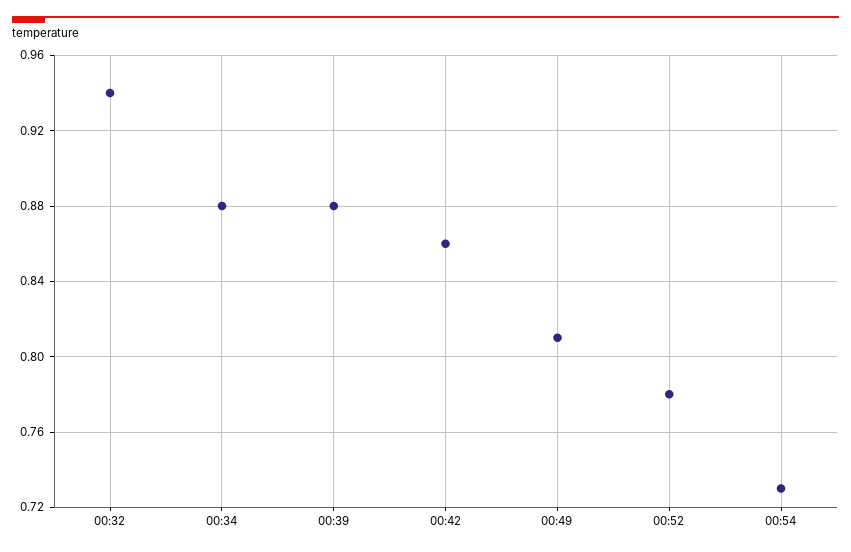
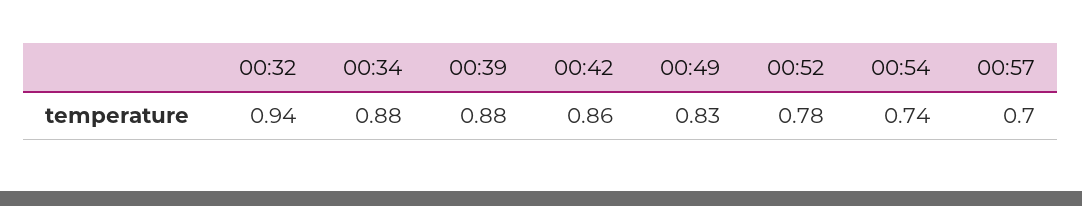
00:49: 0.81 -> 0.83
00:54: 0.73 -> 0.74
00:57: none -> 0.7

